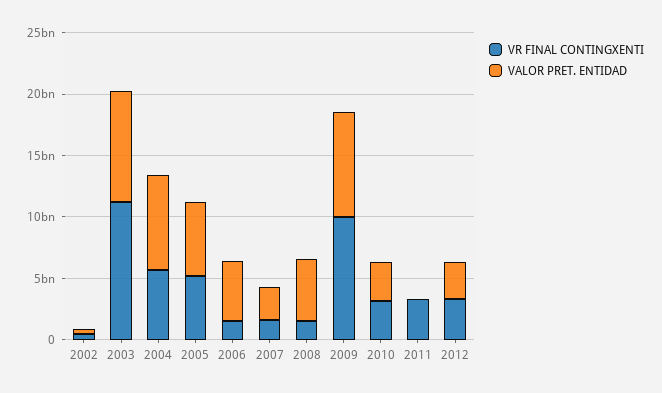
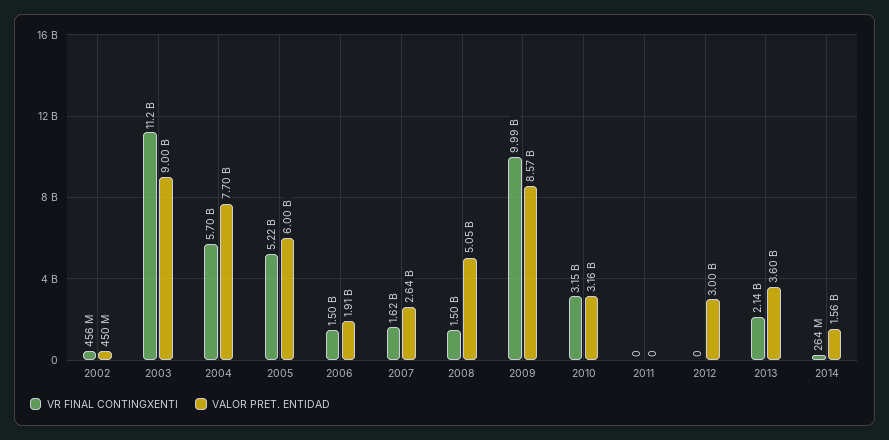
VALOR PRET. ENTIDAD, 2006: 5000000000 -> 1910000000
VR FINAL CONTINGXENTI, 2011: 3000000000 -> 0
VR FINAL CONTINGXENTI, 2012: 3000000000 -> 0
VR FINAL CONTINGXENTI, 2013: none -> 2140000000
VALOR PRET. ENTIDAD, 2013: none -> 3600000000
VR FINAL CONTINGXENTI, 2014: none -> 264000000
VALOR PRET. ENTIDAD, 2014: none -> 1560000000

